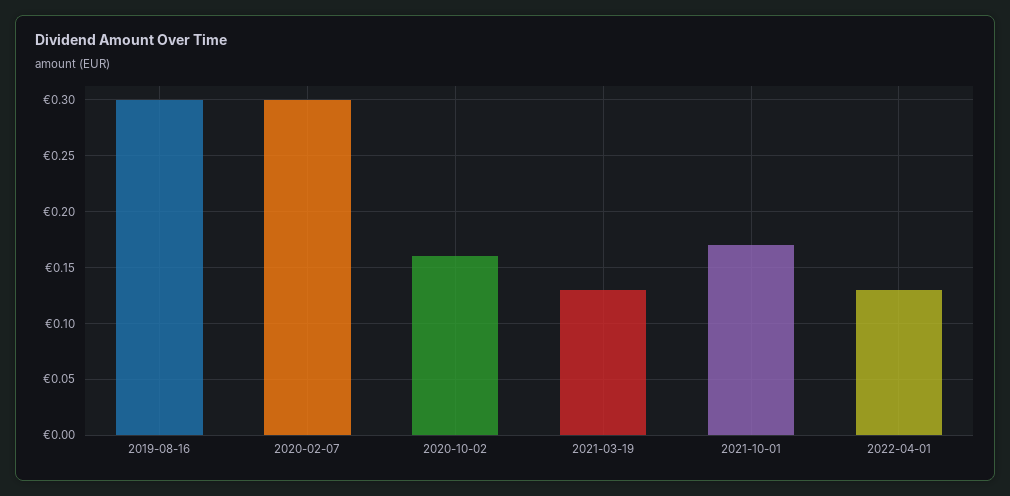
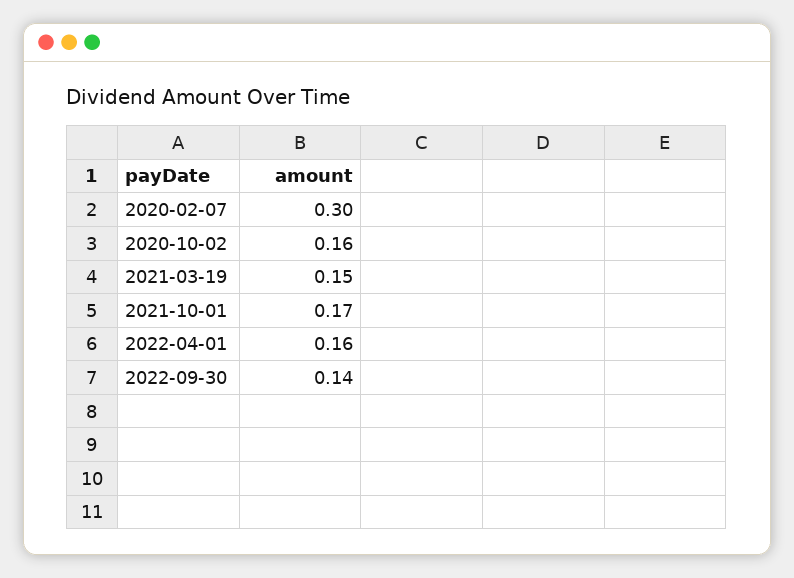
2019-08-16: 0.3 -> none
2021-03-19: 0.13 -> 0.15
2022-04-01: 0.13 -> 0.16
2022-09-30: none -> 0.14

